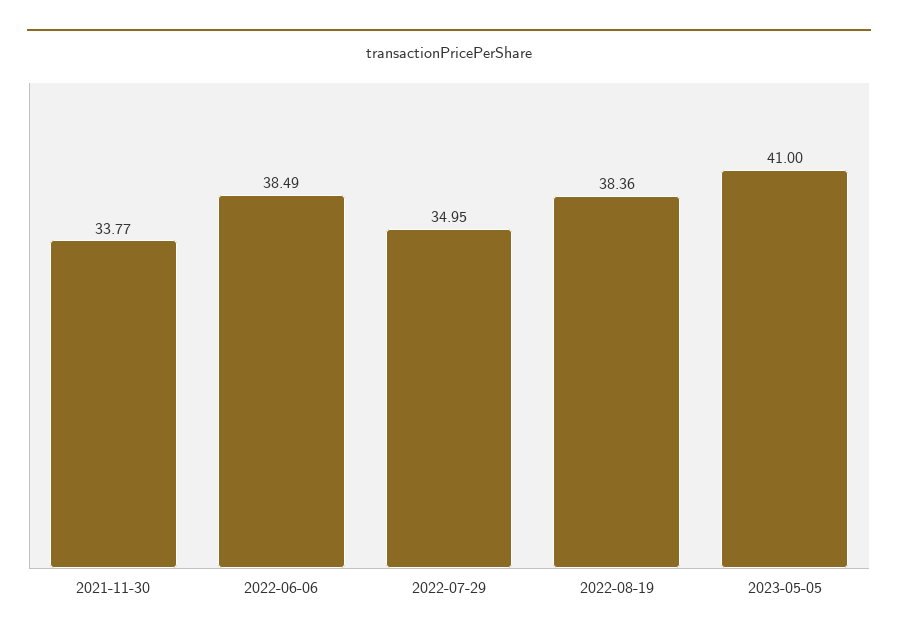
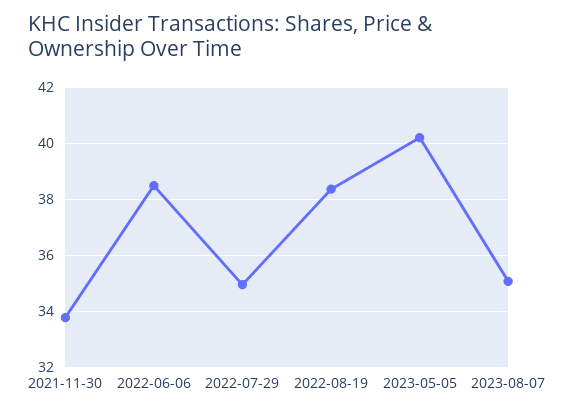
2023-05-05: 41 -> 40.25
2023-08-07: none -> 35

